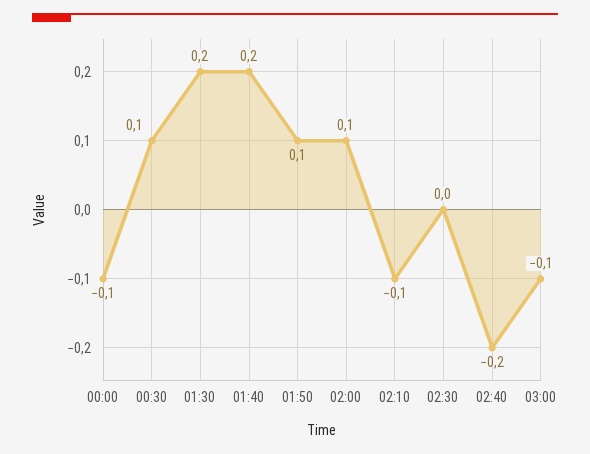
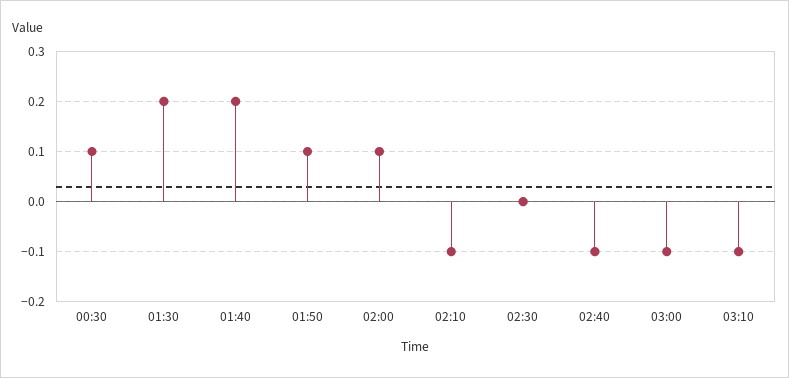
00:00: -0.1 -> none
02:40: -0.2 -> -0.1
03:10: none -> -0.1

